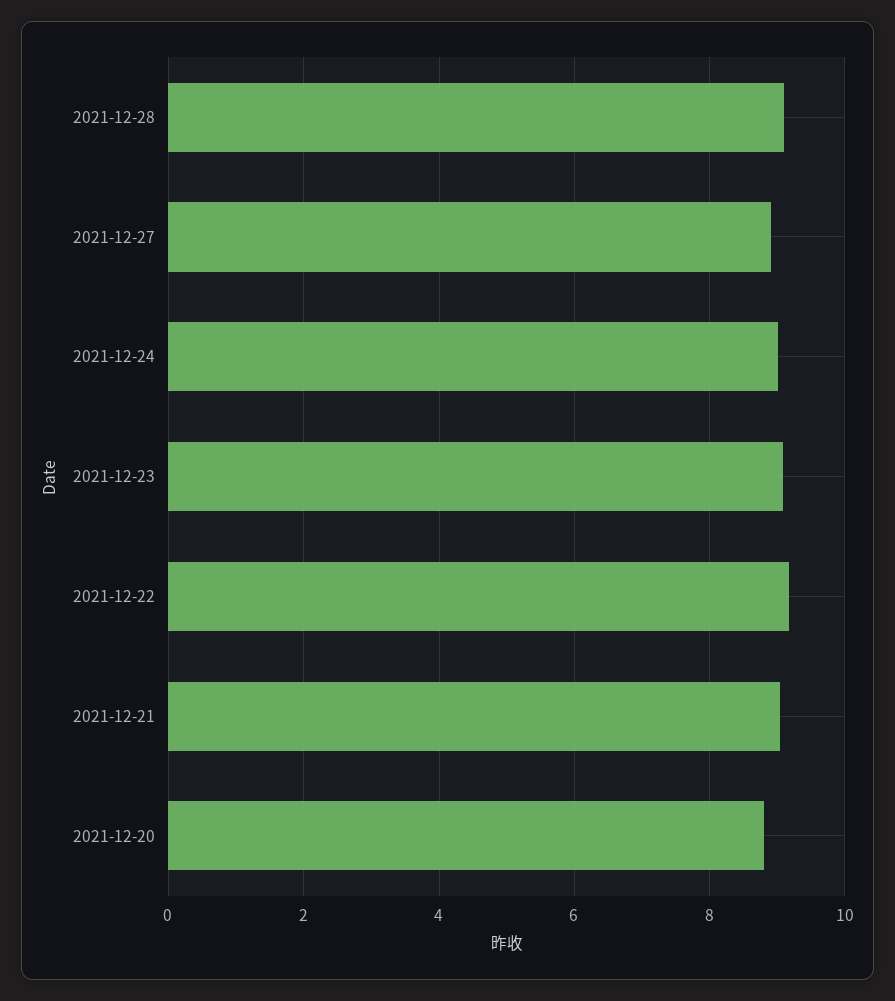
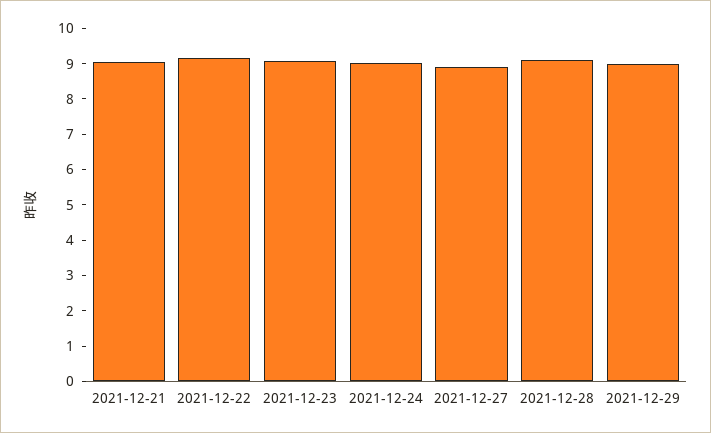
2021-12-20: 8.8 -> none
2021-12-29: none -> 9

